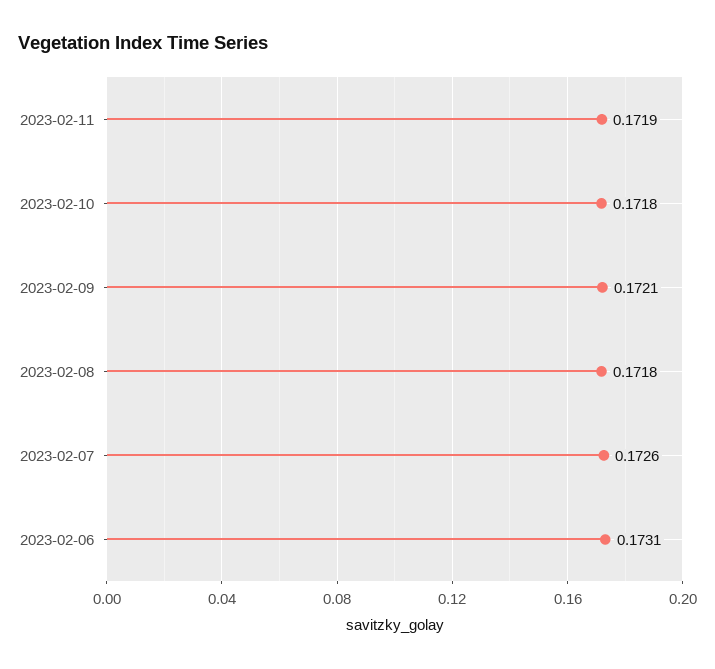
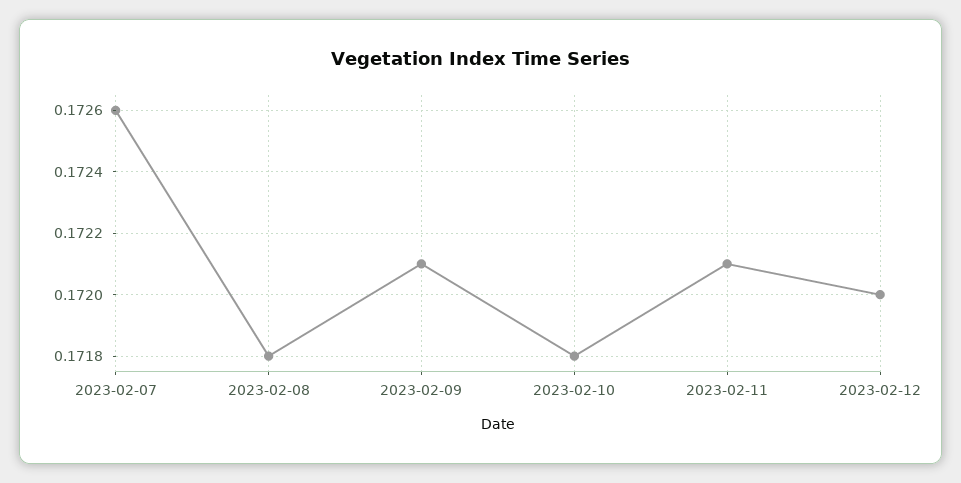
2023-02-11: 0.1719 -> 0.1721
2023-02-06: 0.1731 -> none
2023-02-12: none -> 0.172

